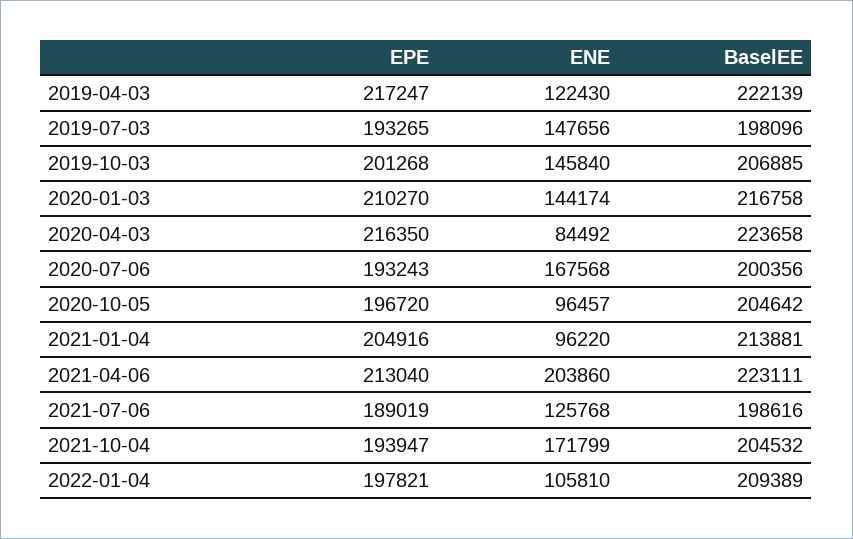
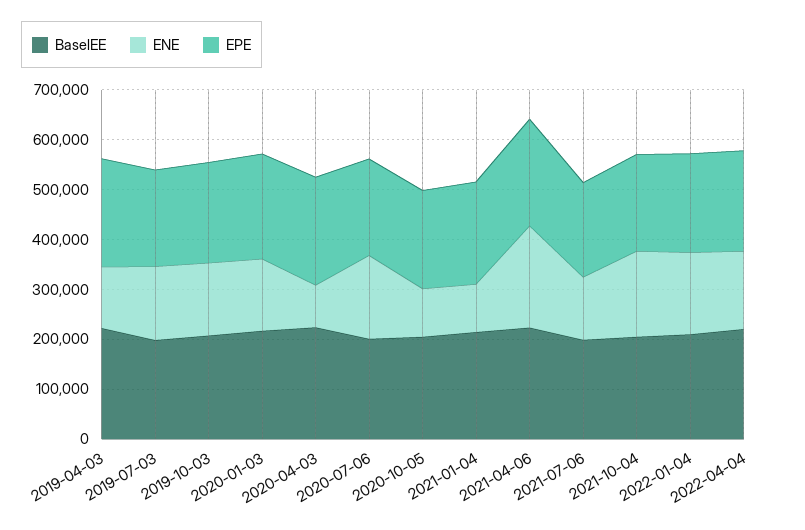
ENE, 2022-01-04: 105810 -> 160000
BaselEE, 2022-04-04: none -> 220000
ENE, 2022-04-04: none -> 160000
EPE, 2022-04-04: none -> 200000

